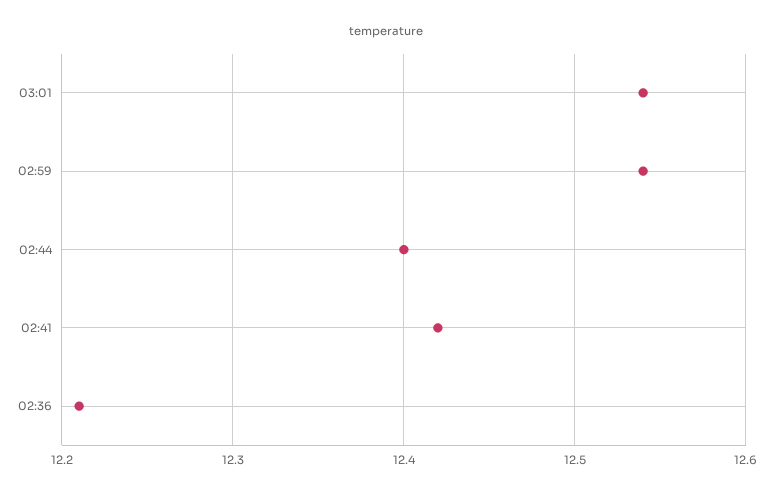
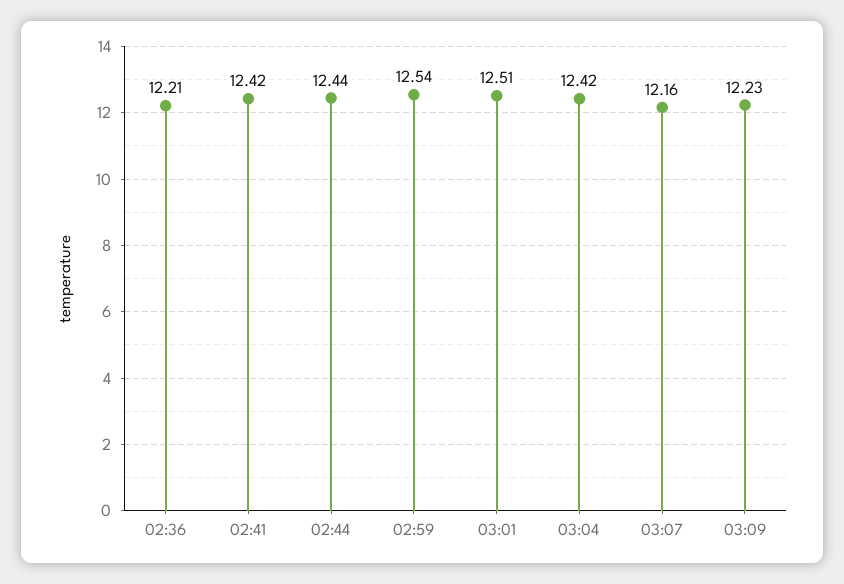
03:01: 12.54 -> 12.51
02:44: 12.4 -> 12.44
03:04: none -> 12.42
03:07: none -> 12.16
03:09: none -> 12.23

